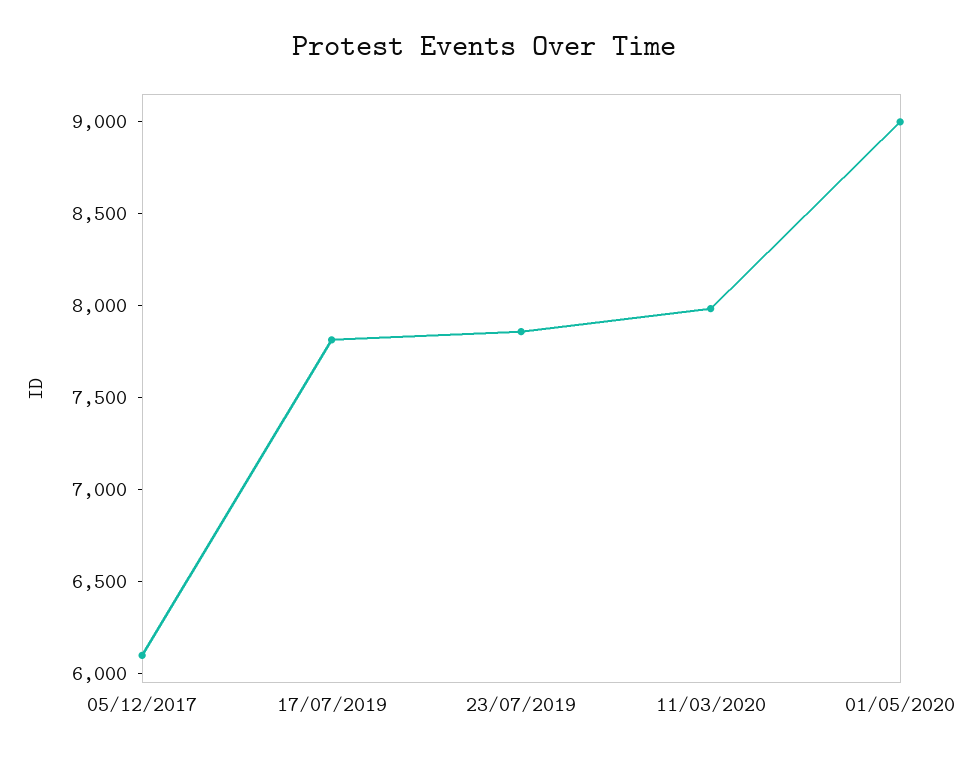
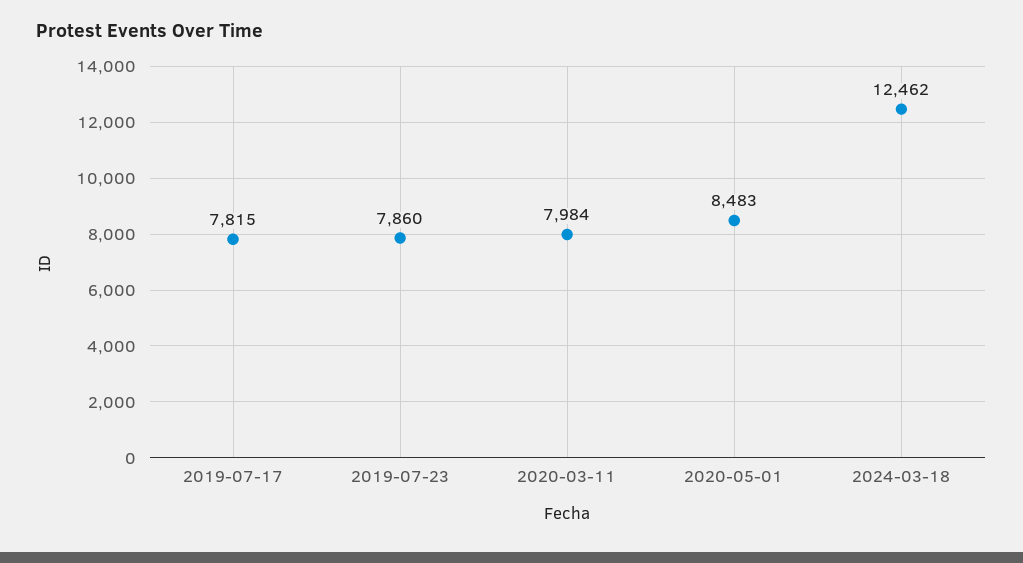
05/12/2017: 6100 -> none
01/05/2020: 9000 -> 8483
2024-03-18: none -> 12462

